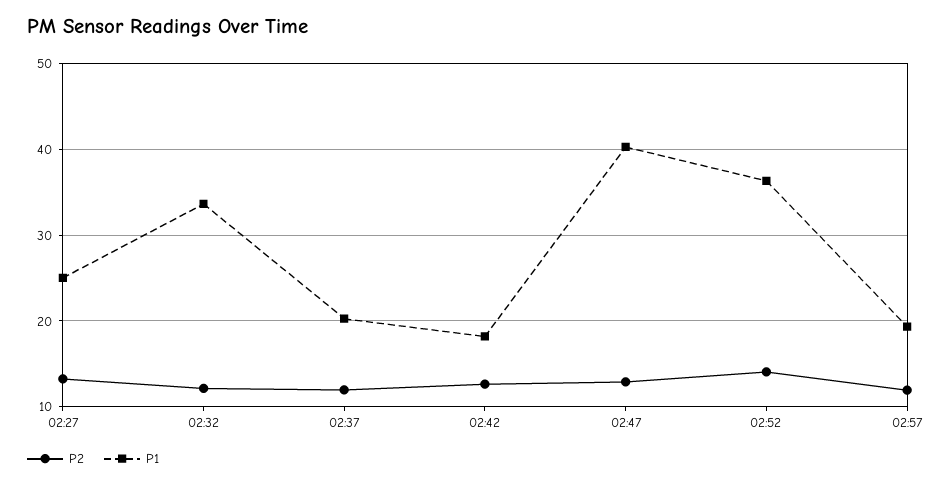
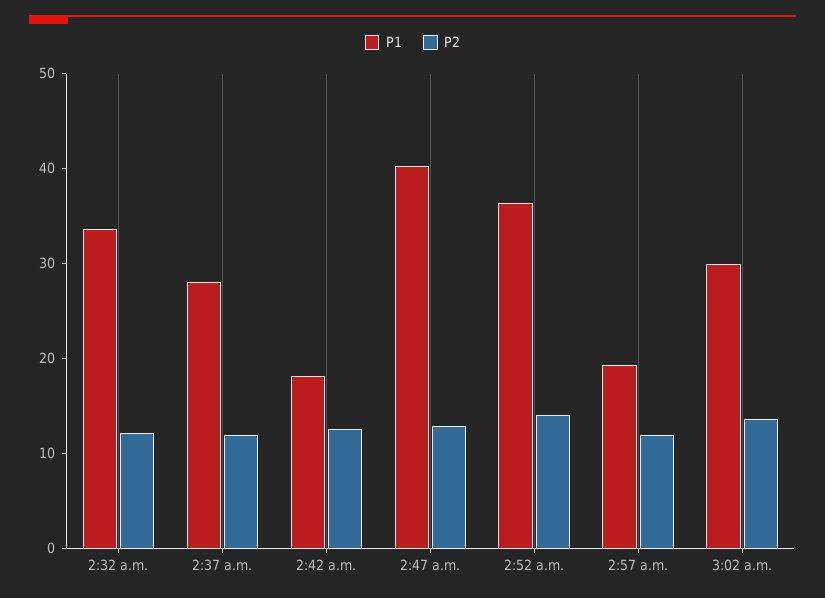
P2, 02:27: 13 -> none
P1, 02:27: 25 -> none
P1, 02:37: 20 -> 28
P1, 3:02 a.m.: none -> 30
P2, 3:02 a.m.: none -> 14

